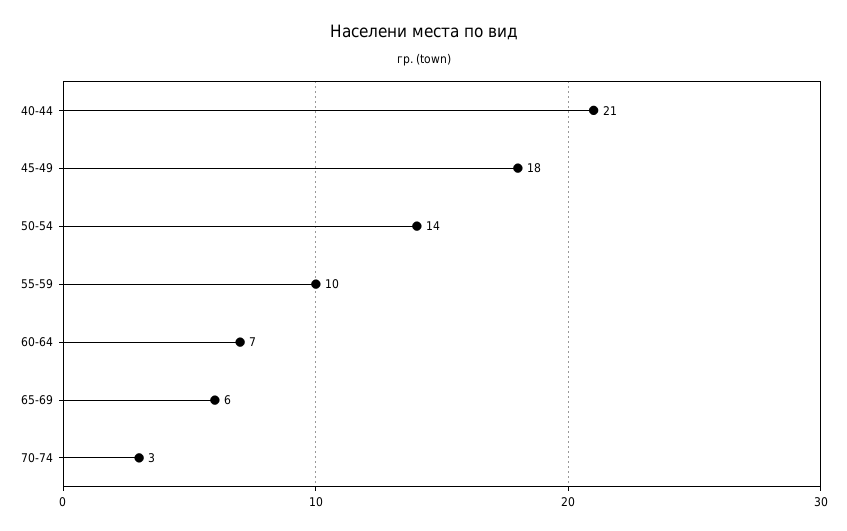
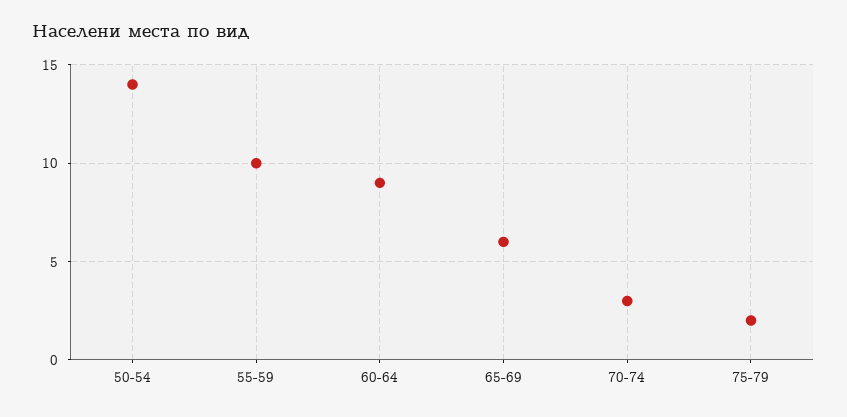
40-44: 21 -> none
45-49: 18 -> none
60-64: 7 -> 9
75-79: none -> 2

